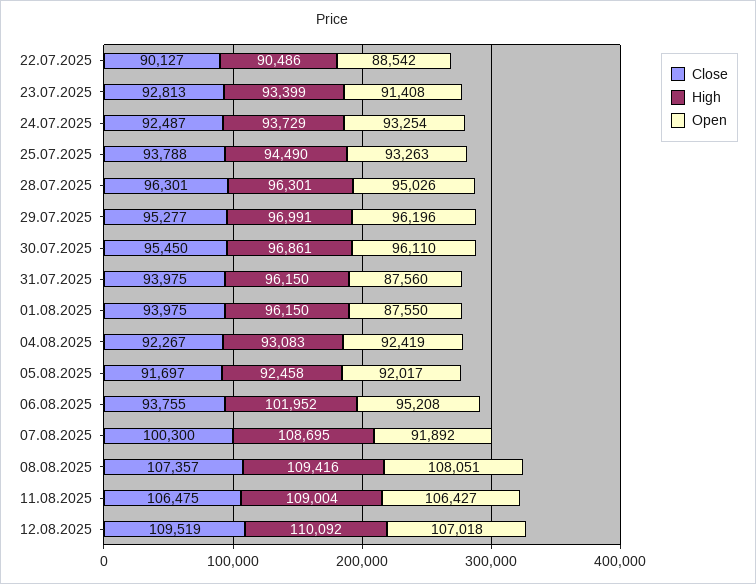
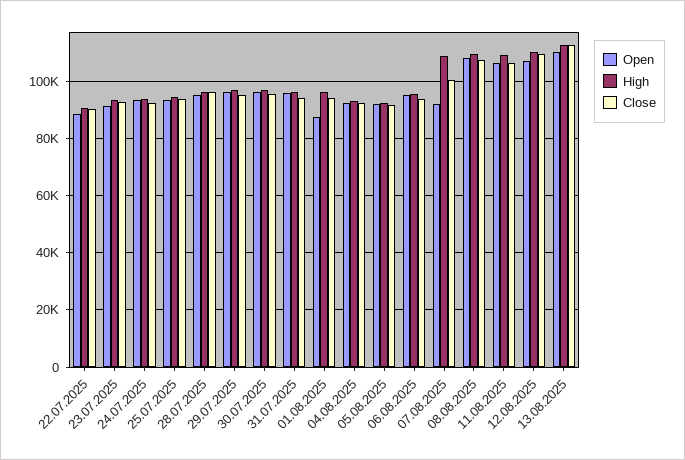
Open, 31.07.2025: 87560 -> 95000
High, 06.08.2025: 101952 -> 95000
Open, 13.08.2025: none -> 110000
High, 13.08.2025: none -> 112500
Close, 13.08.2025: none -> 112500

